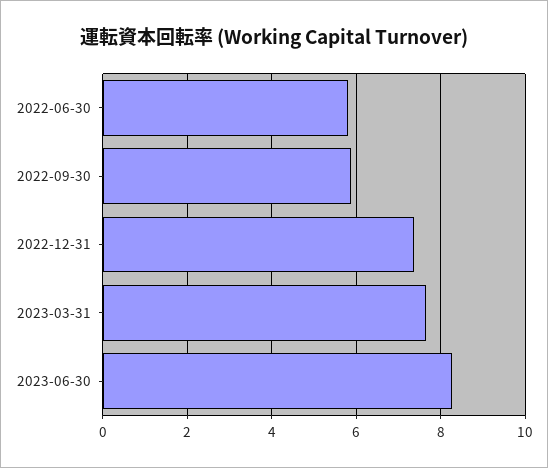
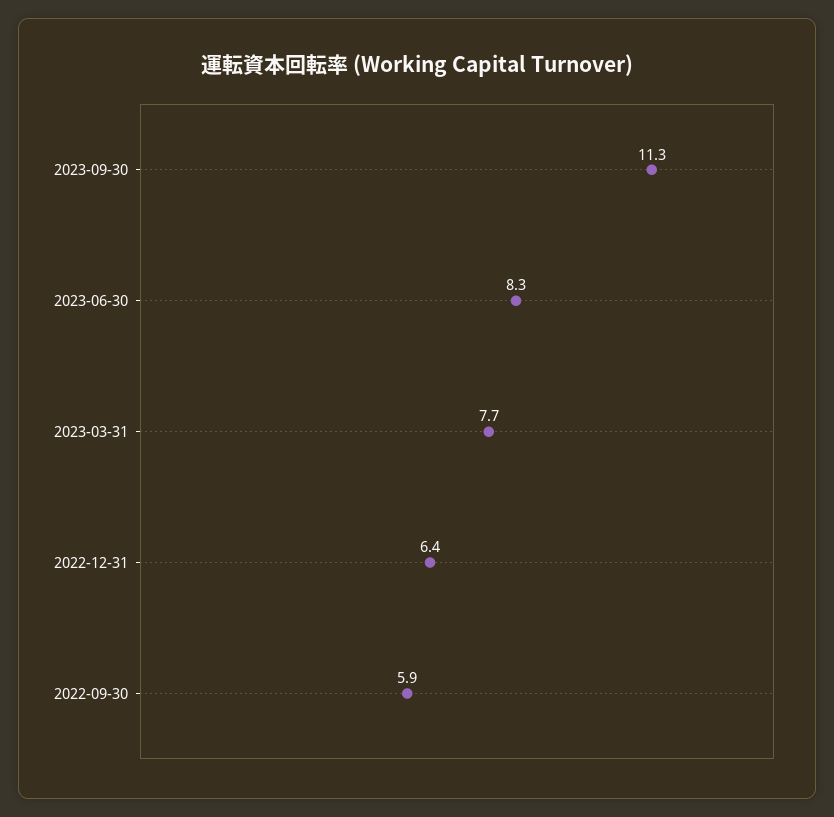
2022-06-30: 5.8 -> none
2022-12-31: 7.4 -> 6.4
2023-09-30: none -> 11.3

